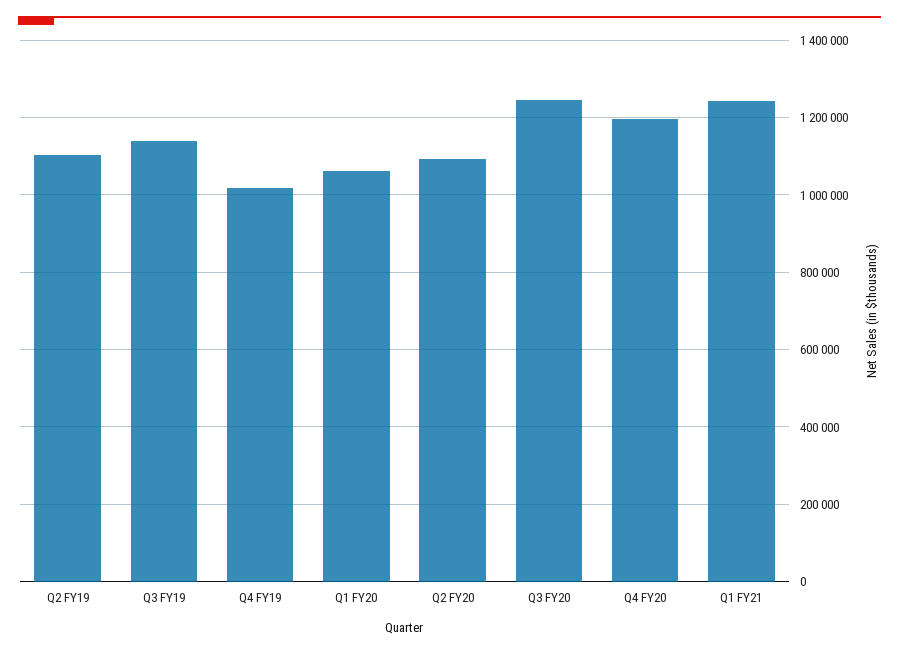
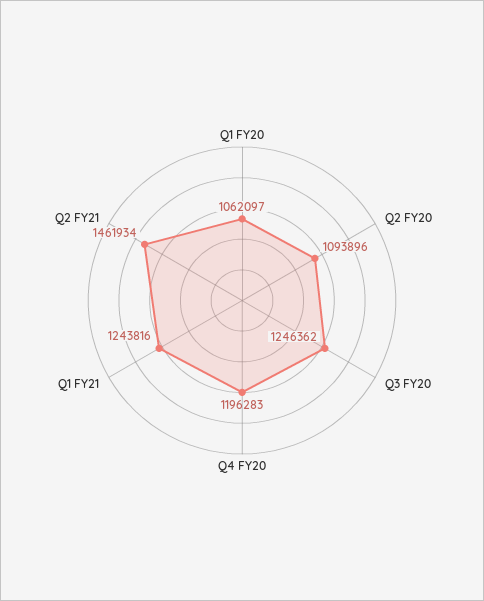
Q2 FY19: 1100000 -> none
Q3 FY19: 1140000 -> none
Q4 FY19: 1020000 -> none
Q2 FY21: none -> 1461934

